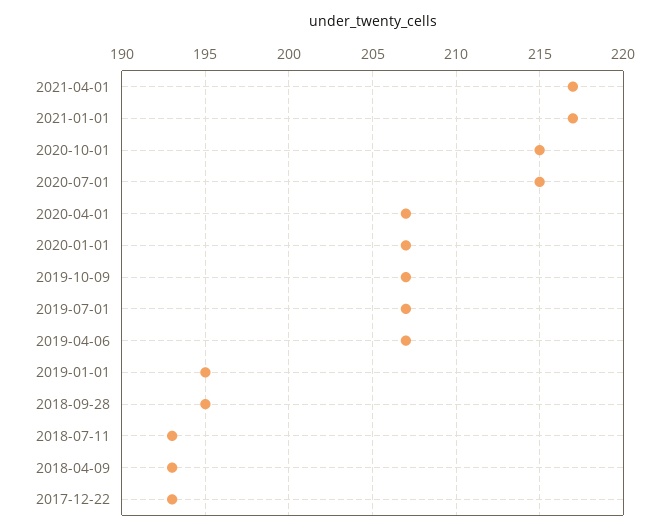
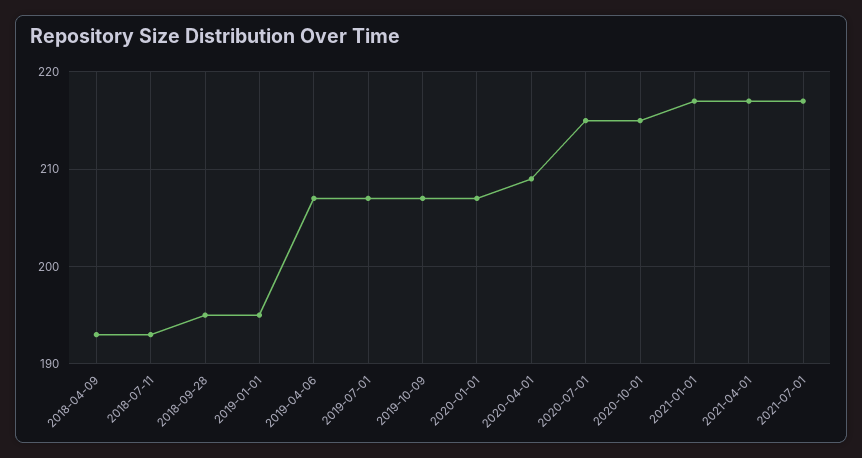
2020-04-01: 207 -> 209
2017-12-22: 193 -> none
2021-07-01: none -> 217

